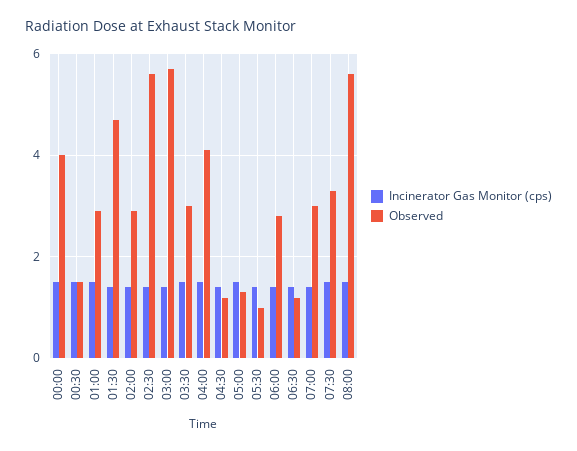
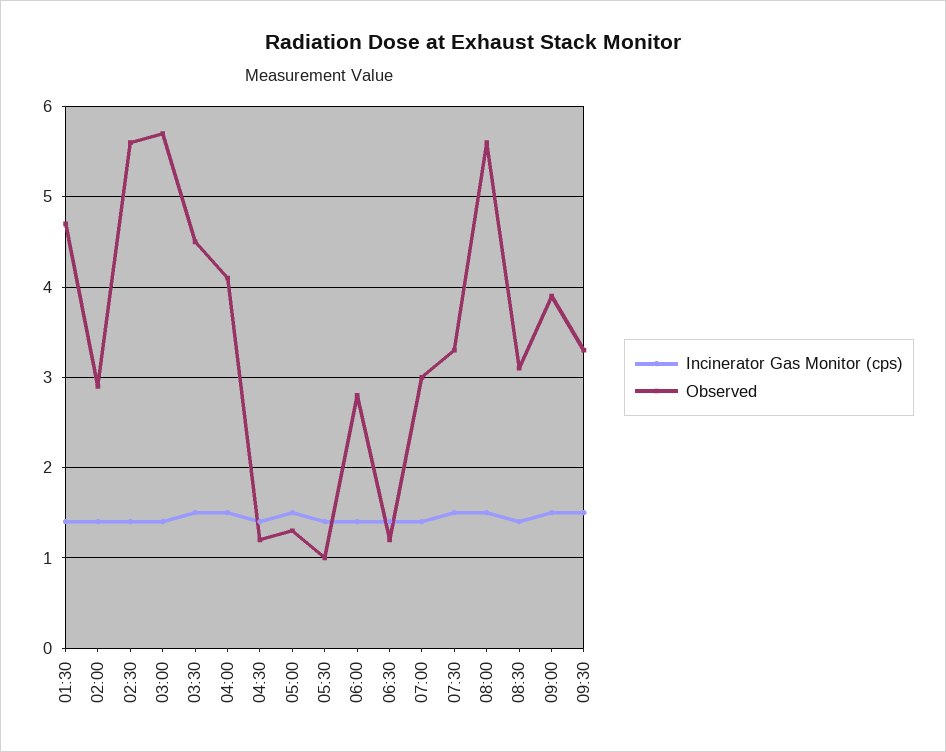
Incinerator Gas Monitor (cps), 00:00: 1.5 -> none
Observed, 00:00: 4 -> none
Incinerator Gas Monitor (cps), 00:30: 1.5 -> none
Observed, 00:30: 1.5 -> none
Incinerator Gas Monitor (cps), 01:00: 1.5 -> none
Observed, 01:00: 3 -> none
Observed, 03:30: 3 -> 4.5
Incinerator Gas Monitor (cps), 08:30: none -> 1.4
Observed, 08:30: none -> 3.1
Incinerator Gas Monitor (cps), 09:00: none -> 1.5
Observed, 09:00: none -> 3.9
Incinerator Gas Monitor (cps), 09:30: none -> 1.5
Observed, 09:30: none -> 3.3

